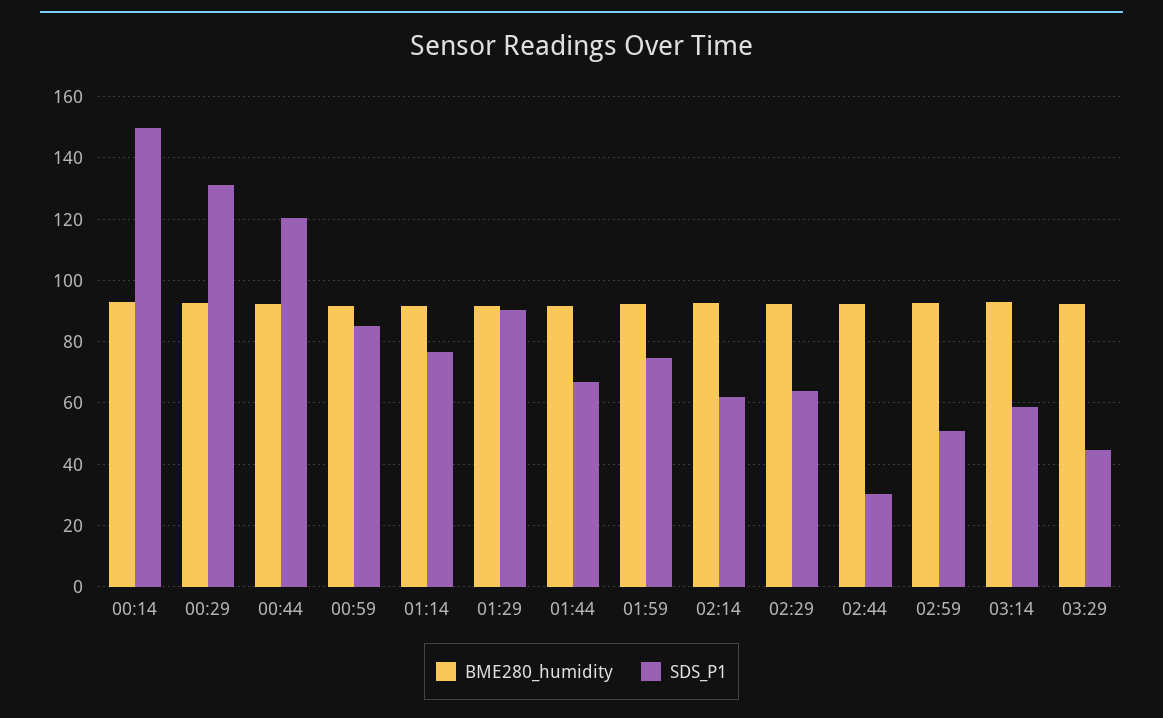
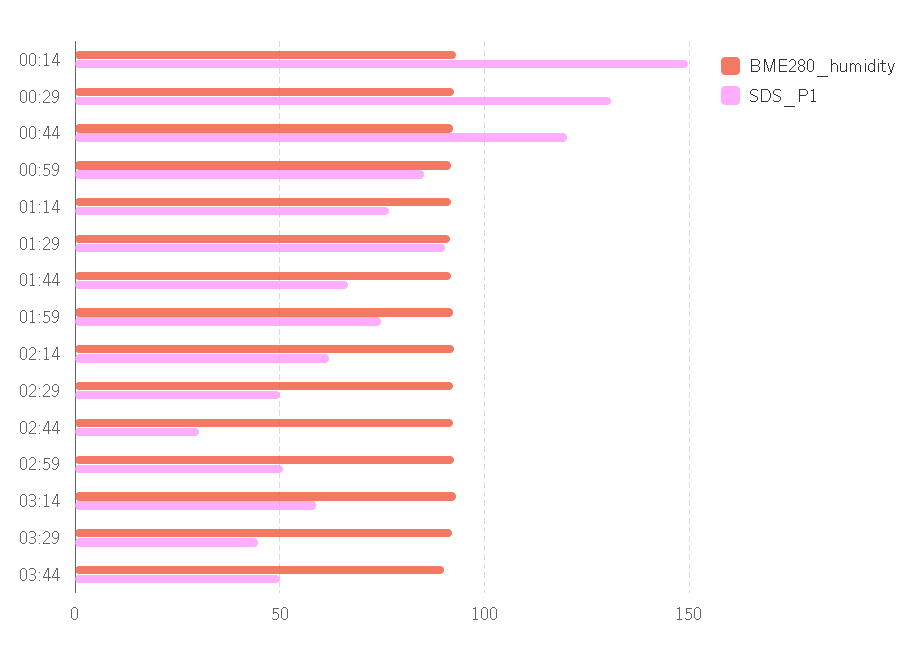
SDS_P1, 02:29: 64 -> 50
BME280_humidity, 03:44: none -> 90
SDS_P1, 03:44: none -> 50

